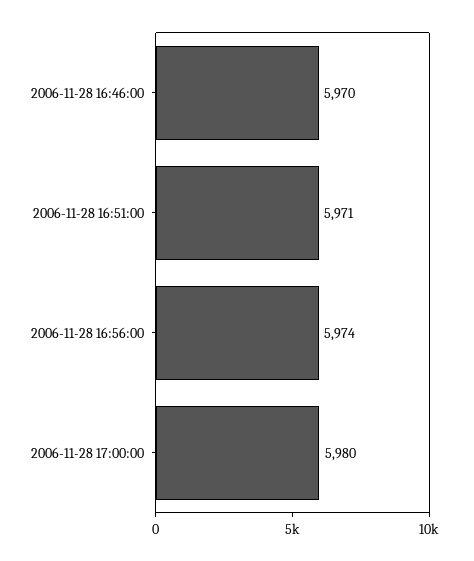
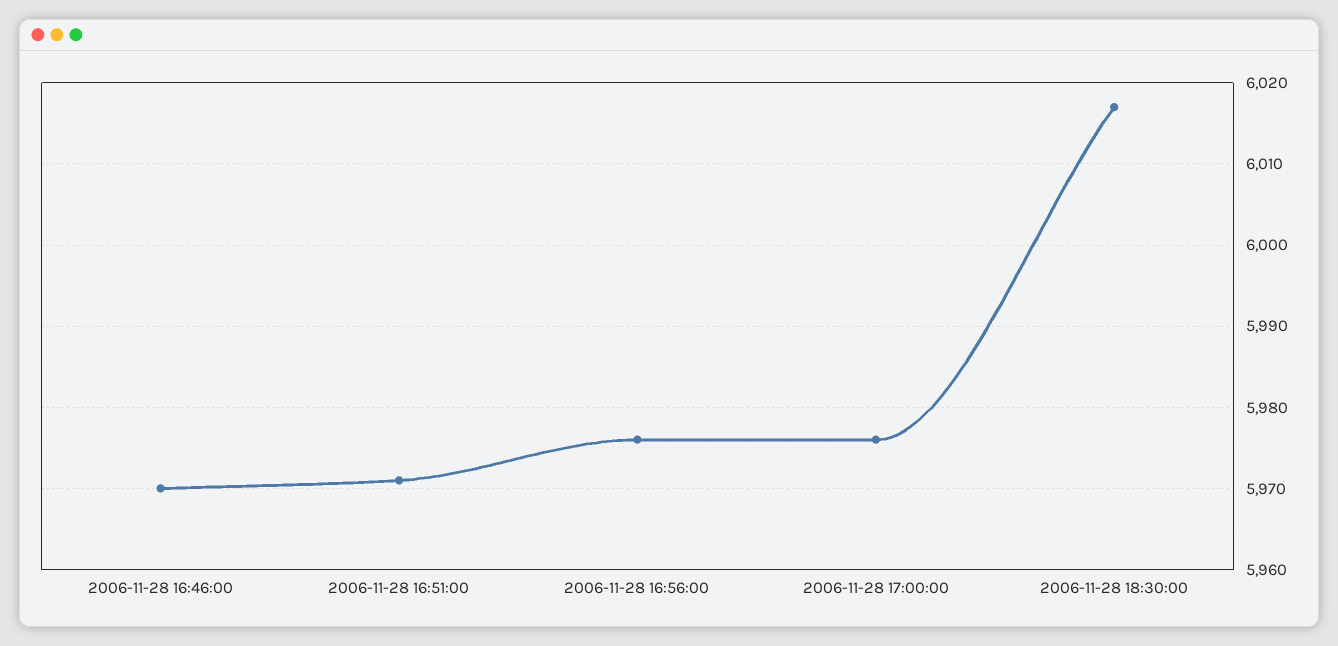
2006-11-28 16:56:00: 5974 -> 5976
2006-11-28 17:00:00: 5980 -> 5976
2006-11-28 18:30:00: none -> 6017

